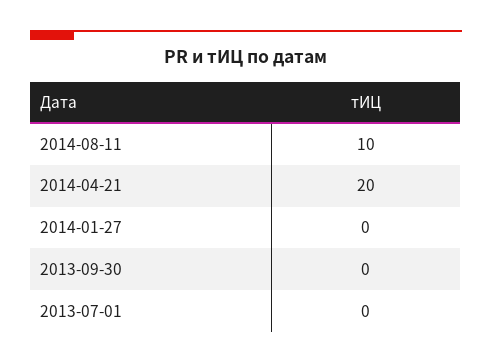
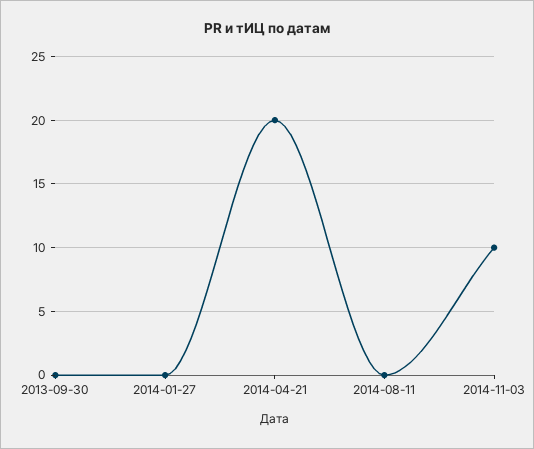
2014-08-11: 10 -> 0
2013-07-01: 0 -> none
2014-11-03: none -> 10

